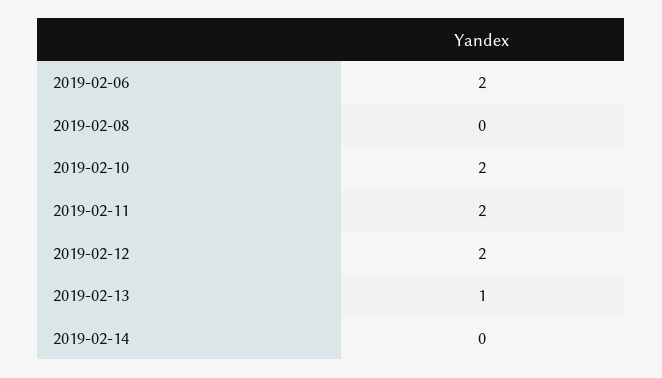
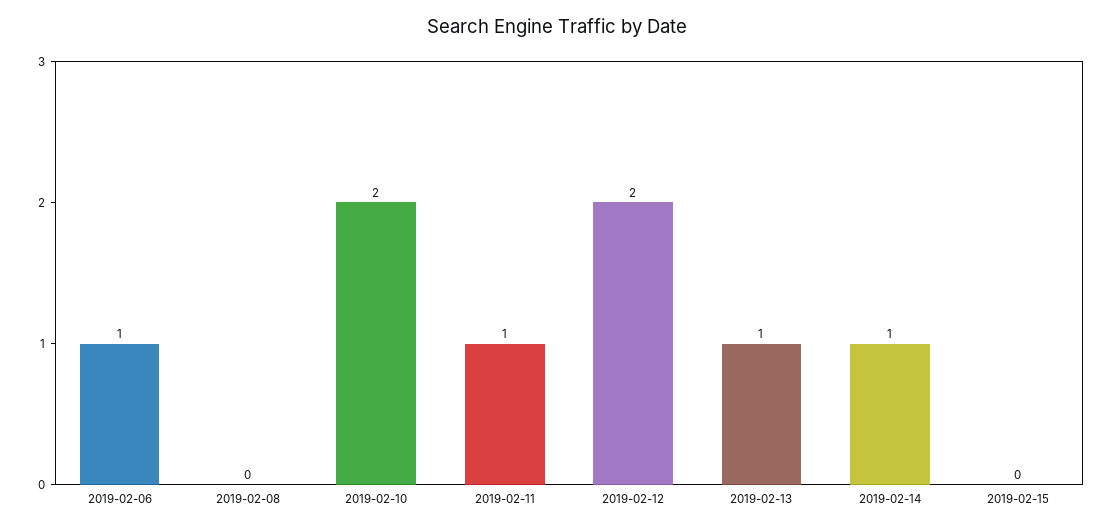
2019-02-06: 2 -> 1
2019-02-11: 2 -> 1
2019-02-14: 0 -> 1
2019-02-15: none -> 0

